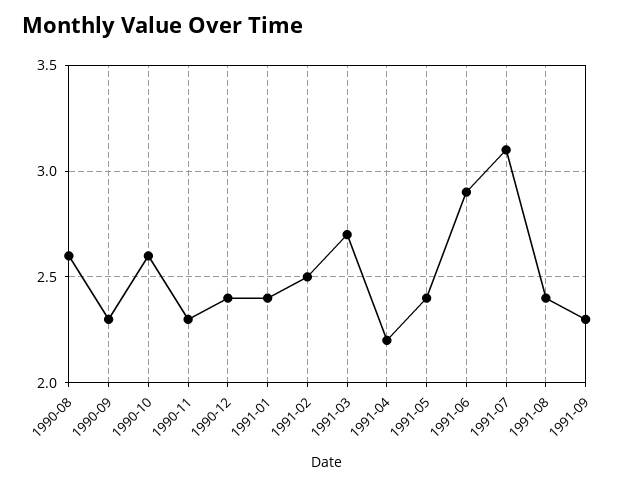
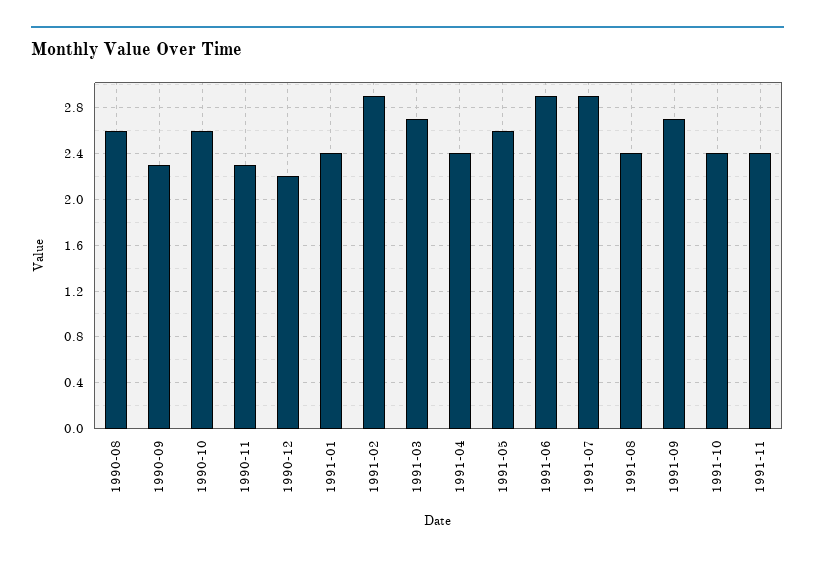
1990-12: 2.4 -> 2.2
1991-02: 2.5 -> 2.9
1991-04: 2.2 -> 2.4
1991-05: 2.4 -> 2.6
1991-07: 3.1 -> 2.9
1991-09: 2.3 -> 2.7
1991-10: none -> 2.4
1991-11: none -> 2.4

